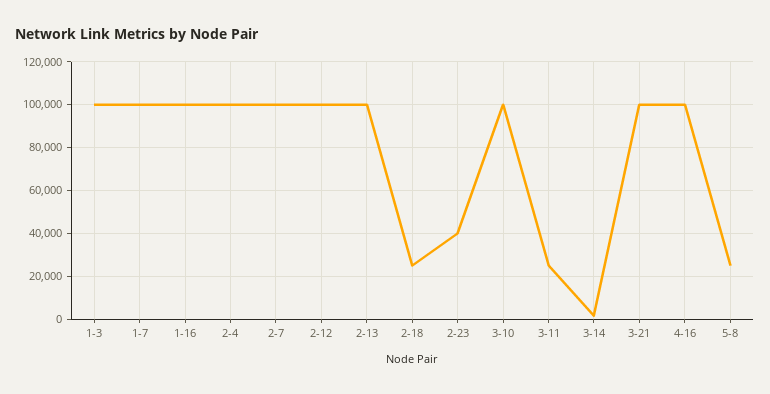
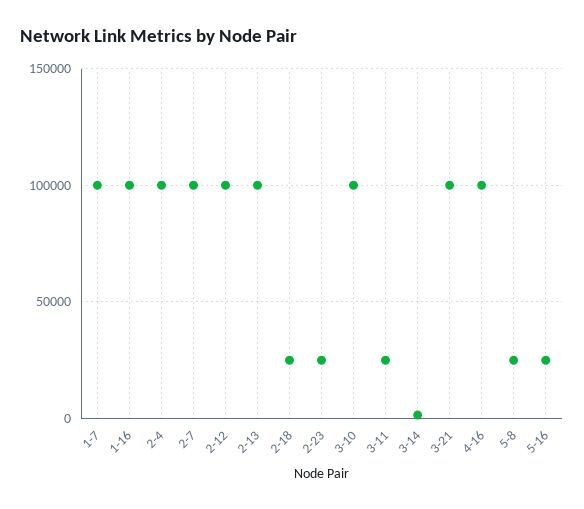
1-3: 100000 -> none
2-23: 40000 -> 25000
5-16: none -> 25000

